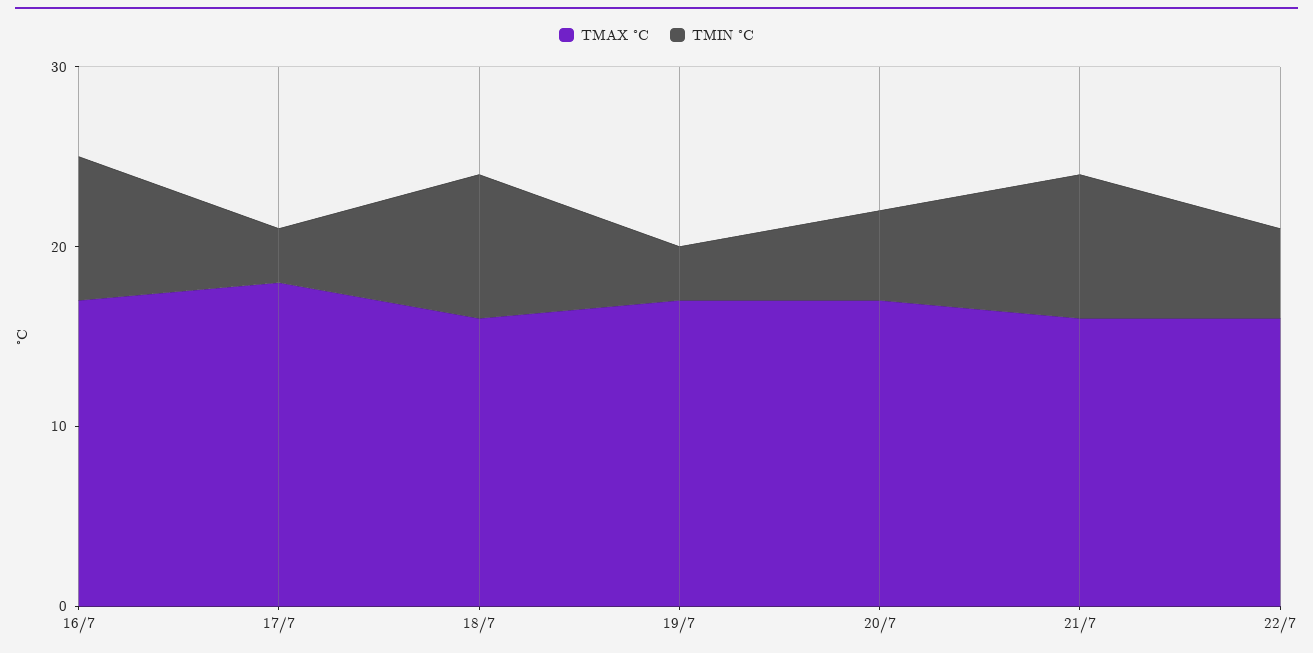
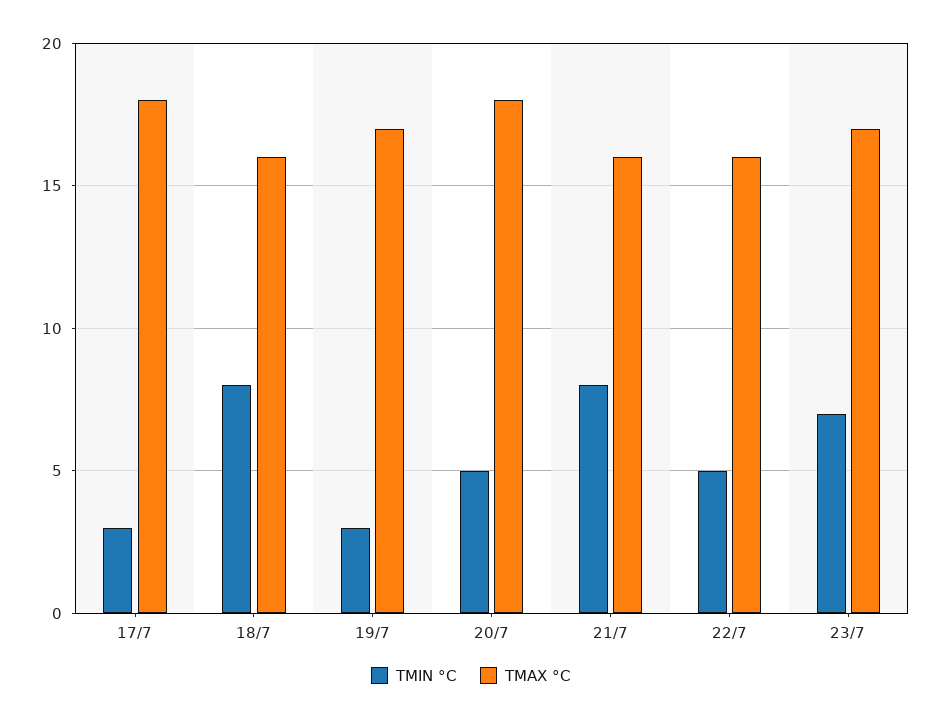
TMAX °C, 16/7: 17 -> none
TMIN °C, 16/7: 8 -> none
TMAX °C, 20/7: 17 -> 18
TMIN °C, 23/7: none -> 7
TMAX °C, 23/7: none -> 17

